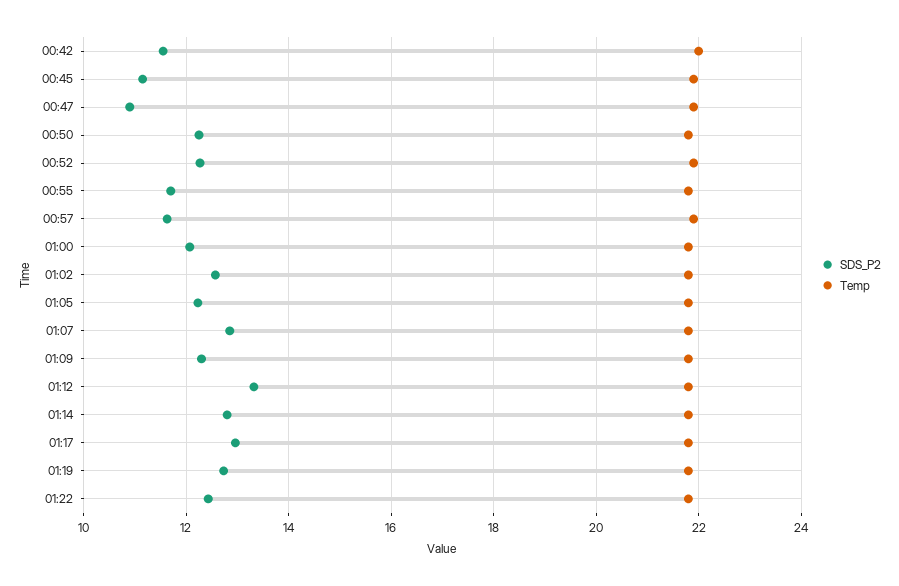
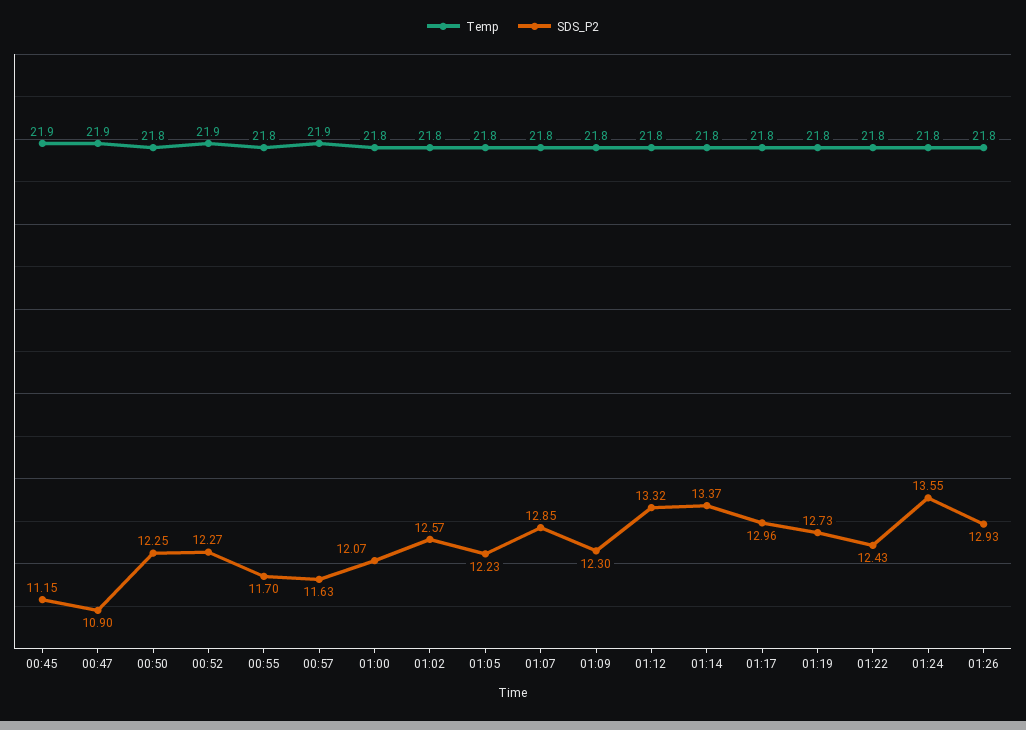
SDS_P2, 00:42: 11.6 -> none
Temp, 00:42: 22 -> none
SDS_P2, 01:14: 12.8 -> 13.37
Temp, 01:24: none -> 21.8
SDS_P2, 01:24: none -> 13.55
Temp, 01:26: none -> 21.8
SDS_P2, 01:26: none -> 12.93

